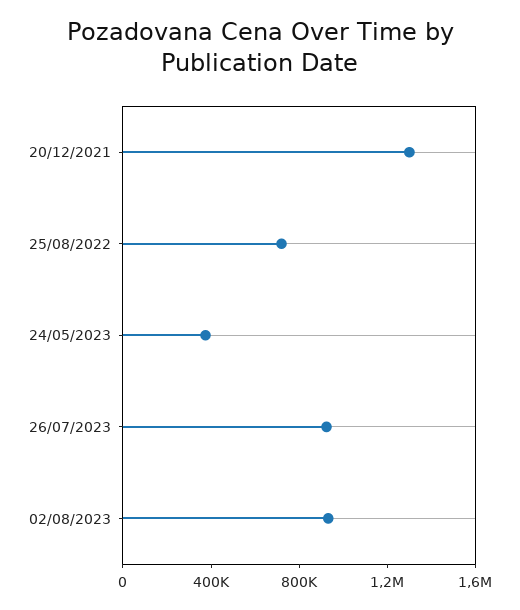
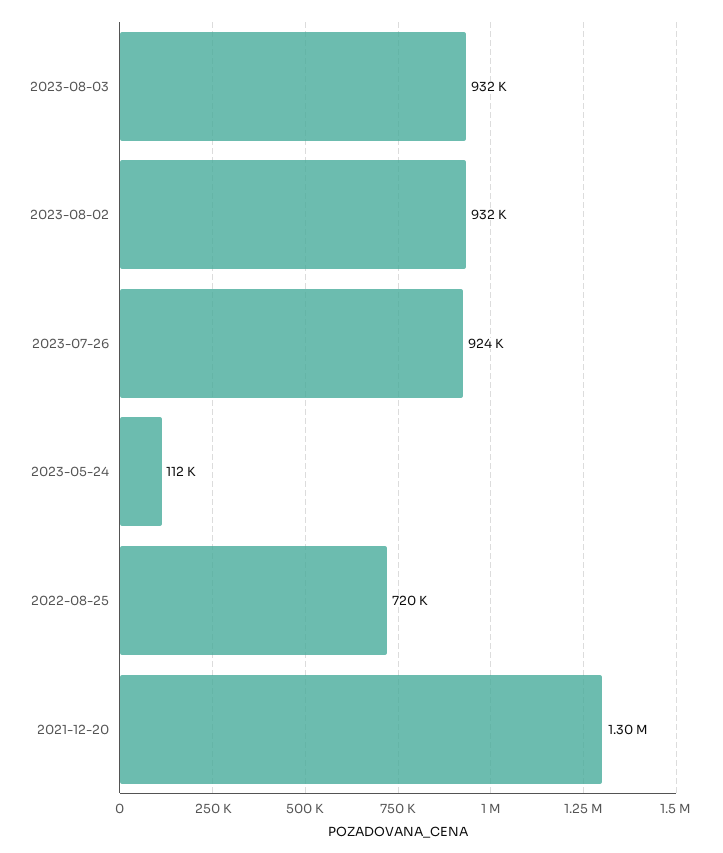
24/05/2023: 400000 -> 112000
2023-08-03: none -> 932000

